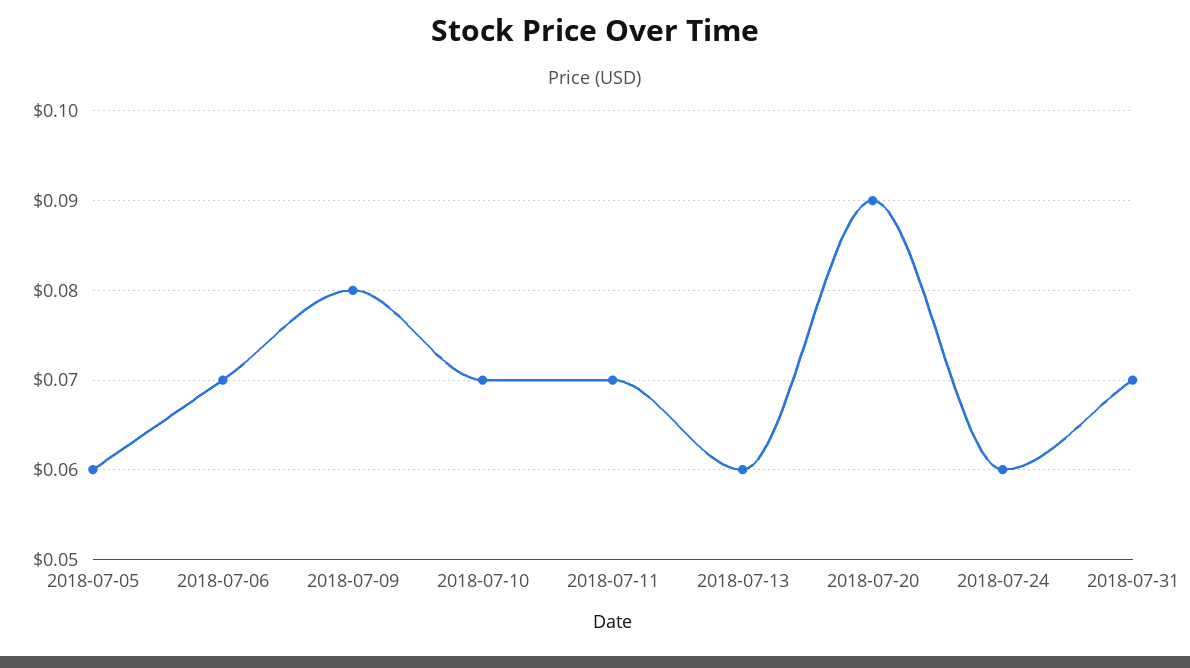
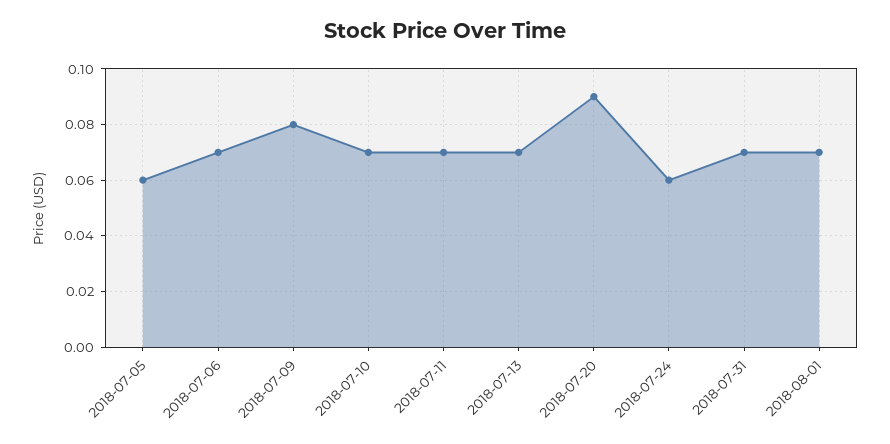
2018-07-13: 0.06 -> 0.07
2018-08-01: none -> 0.07

